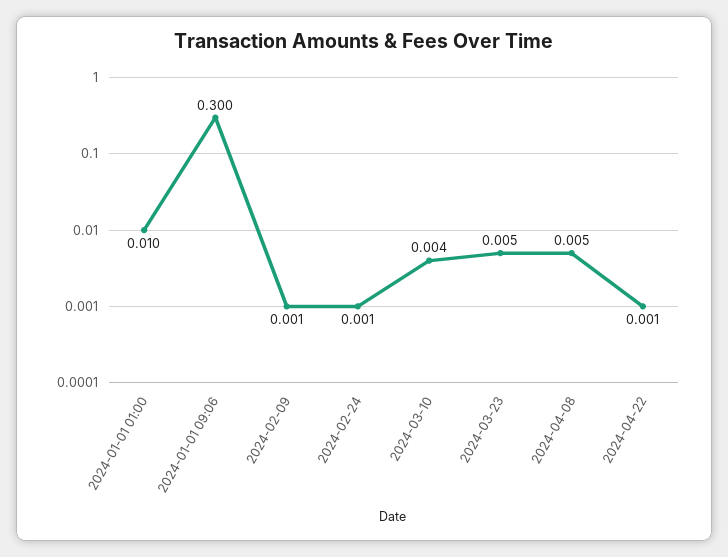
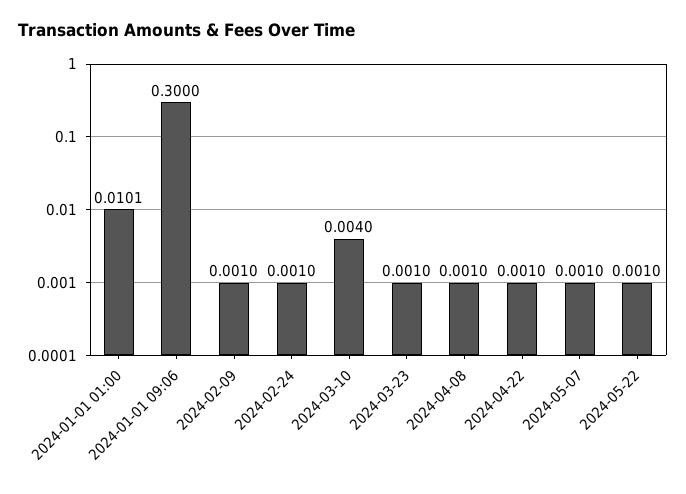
2024-03-23: 0.005 -> 0.001
2024-04-08: 0.005 -> 0.001
2024-05-07: none -> 0.001
2024-05-22: none -> 0.001

